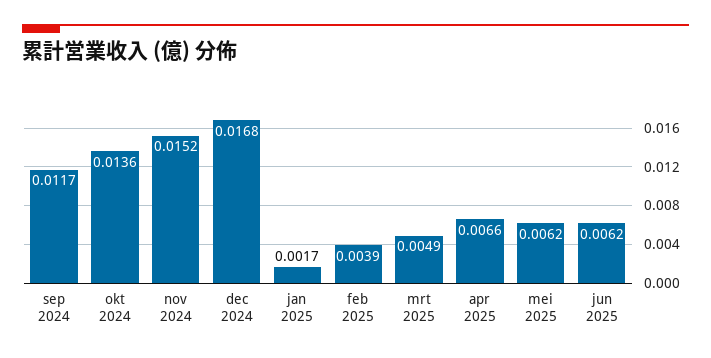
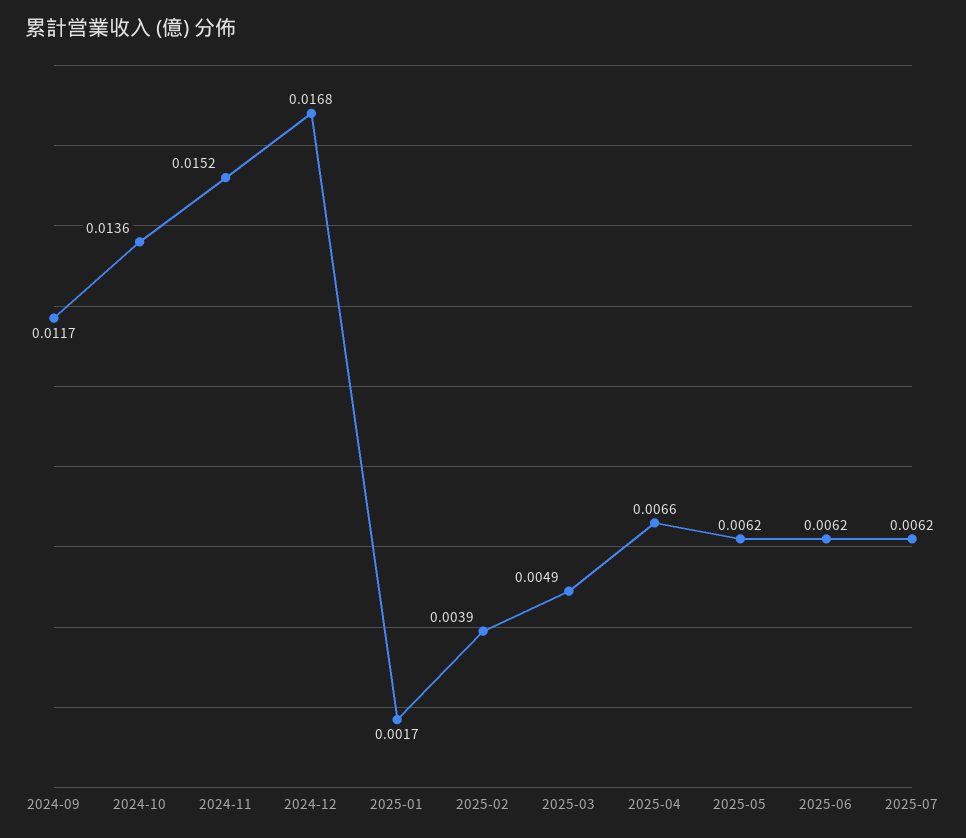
2025-07: none -> 0.0062

